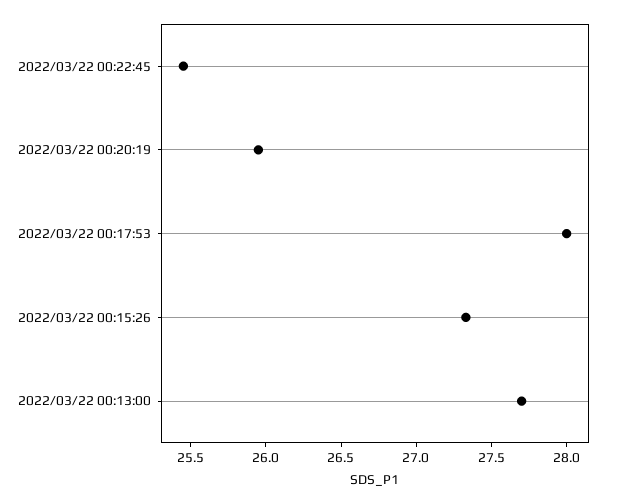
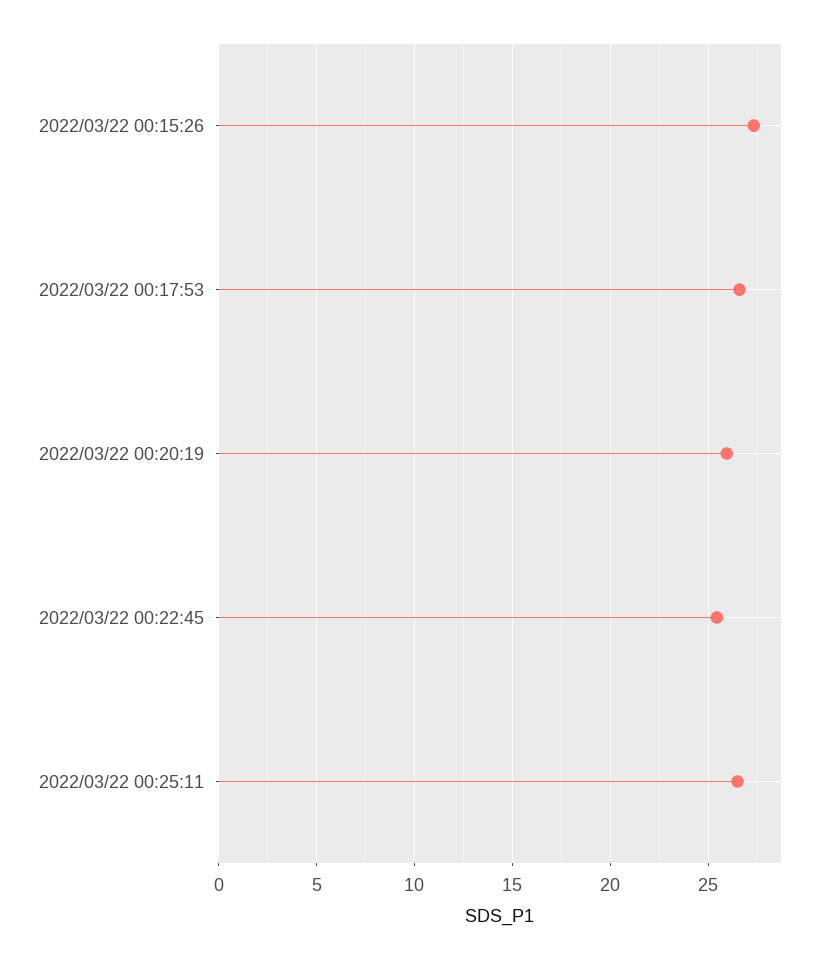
2022/03/22 00:17:53: 28 -> 26.5
2022/03/22 00:13:00: 27.7 -> none
2022/03/22 00:25:11: none -> 26.5

